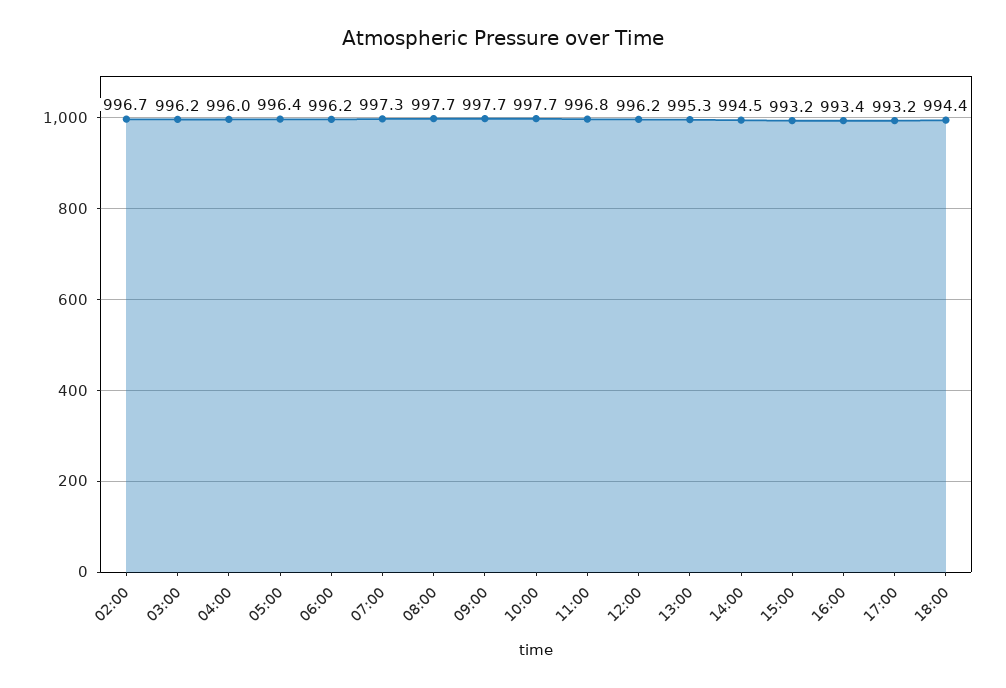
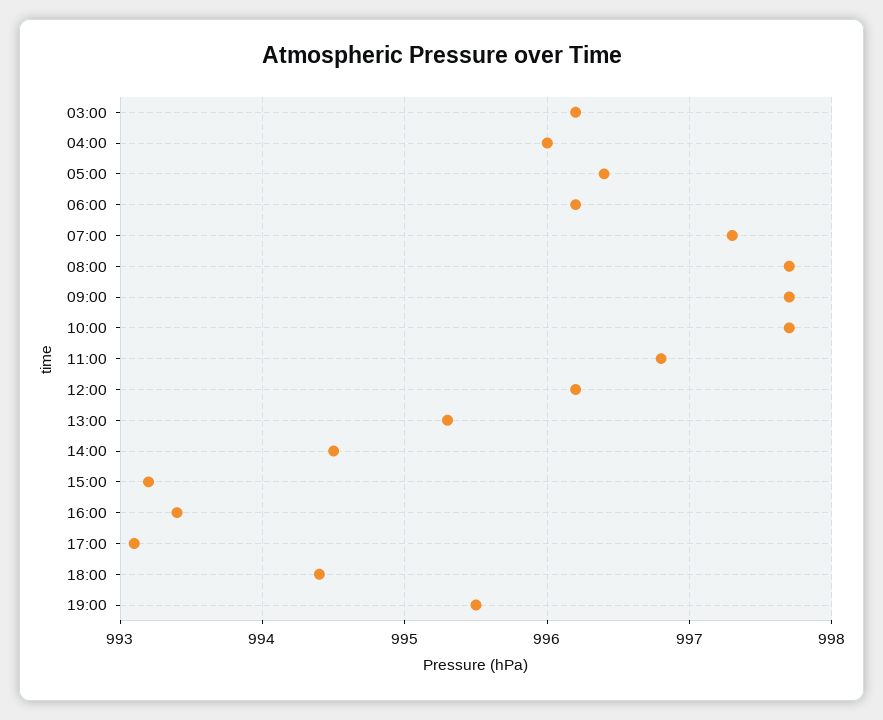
02:00: 996.7 -> none
17:00: 993.2 -> 993.1
19:00: none -> 995.5

